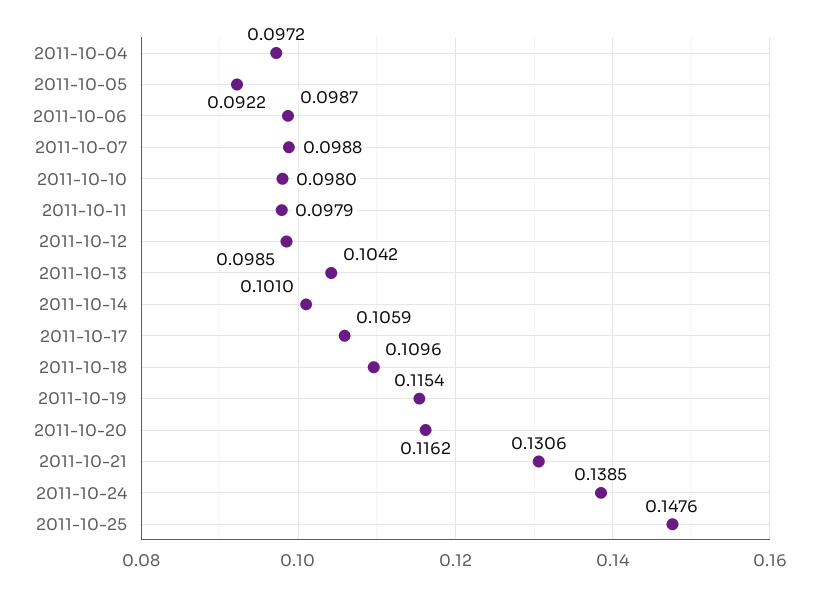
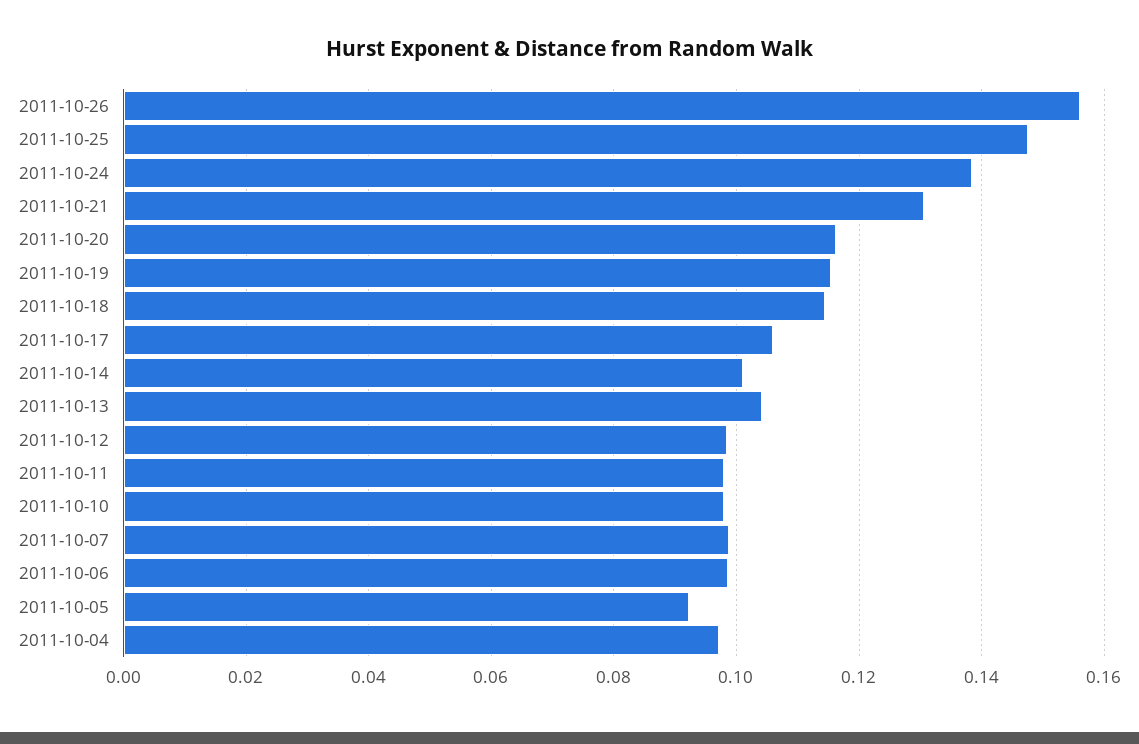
2011-10-18: 0.1096 -> 0.114
2011-10-26: none -> 0.156

